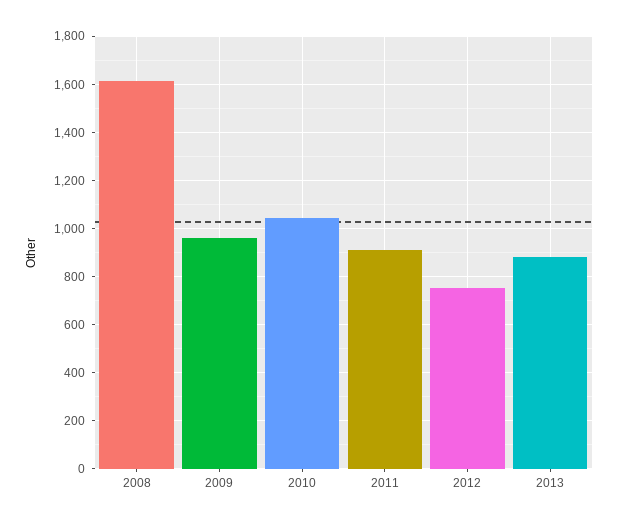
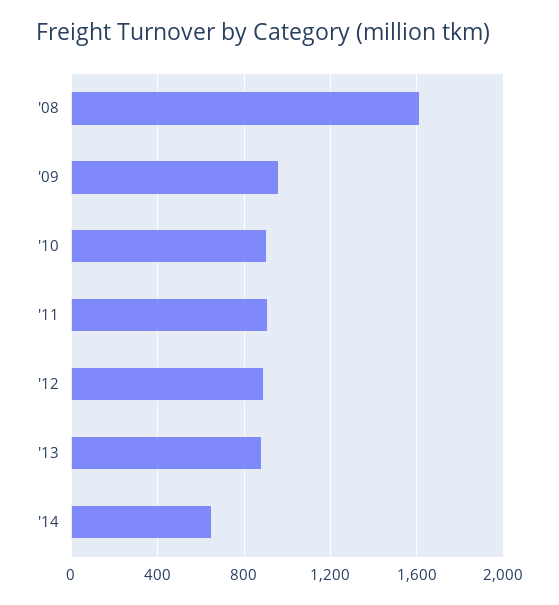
2010: 1050 -> 900
2012: 750 -> 900
'14: none -> 650

